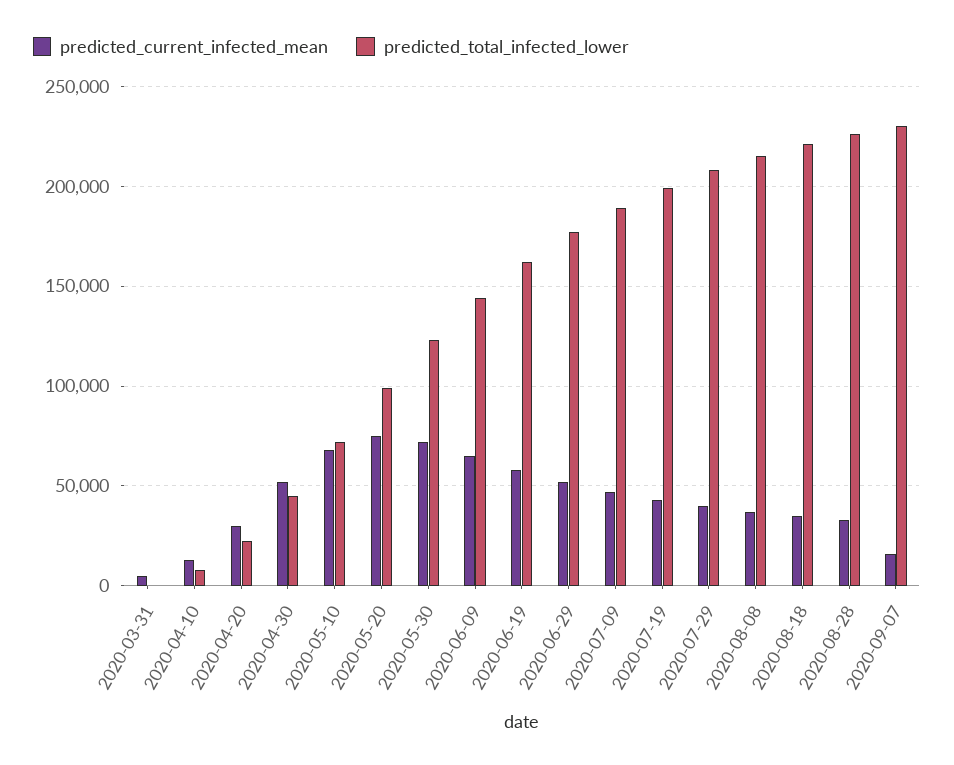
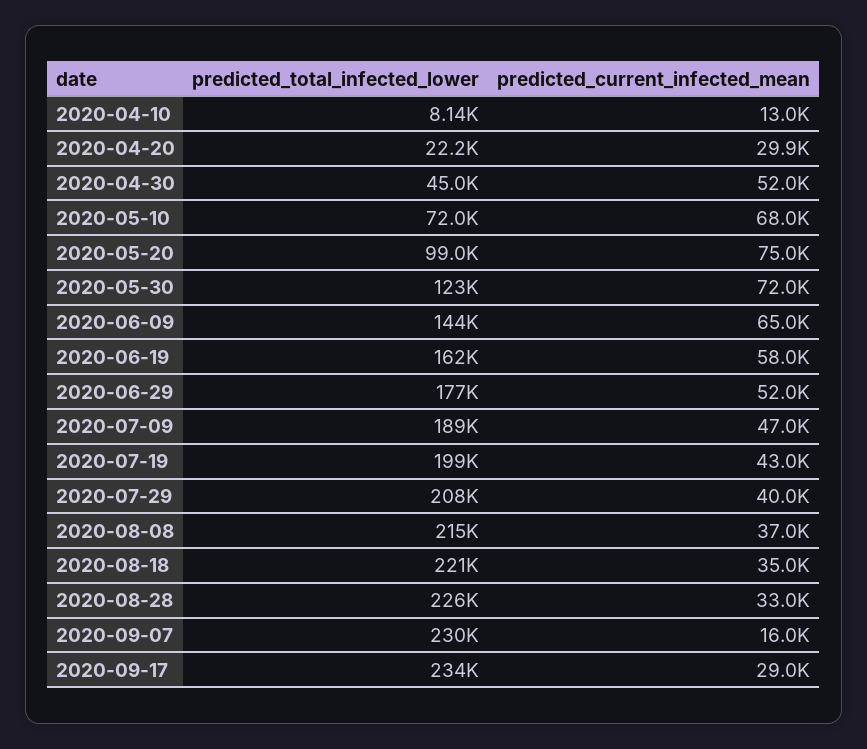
predicted_current_infected_mean, 2020-03-31: 5000 -> none
predicted_total_infected_lower, 2020-03-31: 0 -> none
predicted_total_infected_lower, 2020-09-17: none -> 234000
predicted_current_infected_mean, 2020-09-17: none -> 29000

